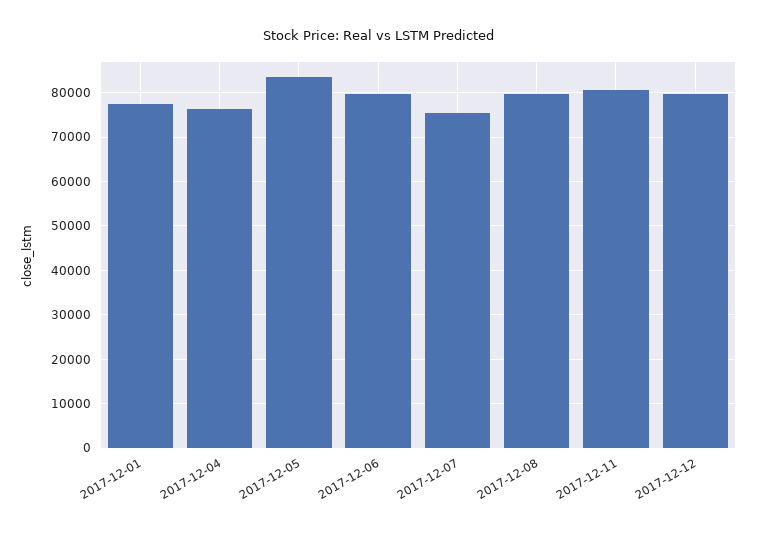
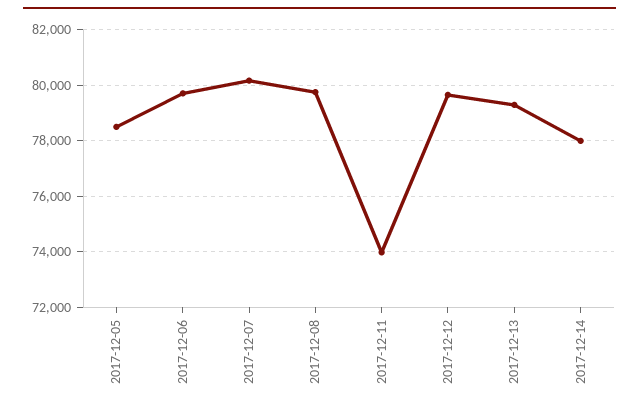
2017-12-01: 78000 -> none
2017-12-04: 76000 -> none
2017-12-05: 84000 -> 78500
2017-12-07: 76000 -> 80250
2017-12-11: 80000 -> 74000
2017-12-13: none -> 79250
2017-12-14: none -> 78000

